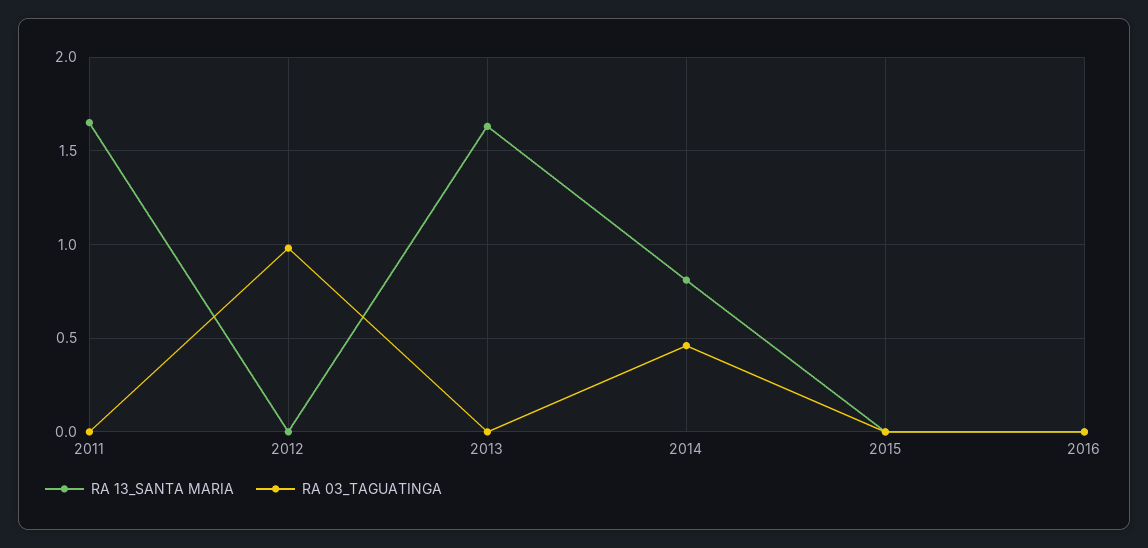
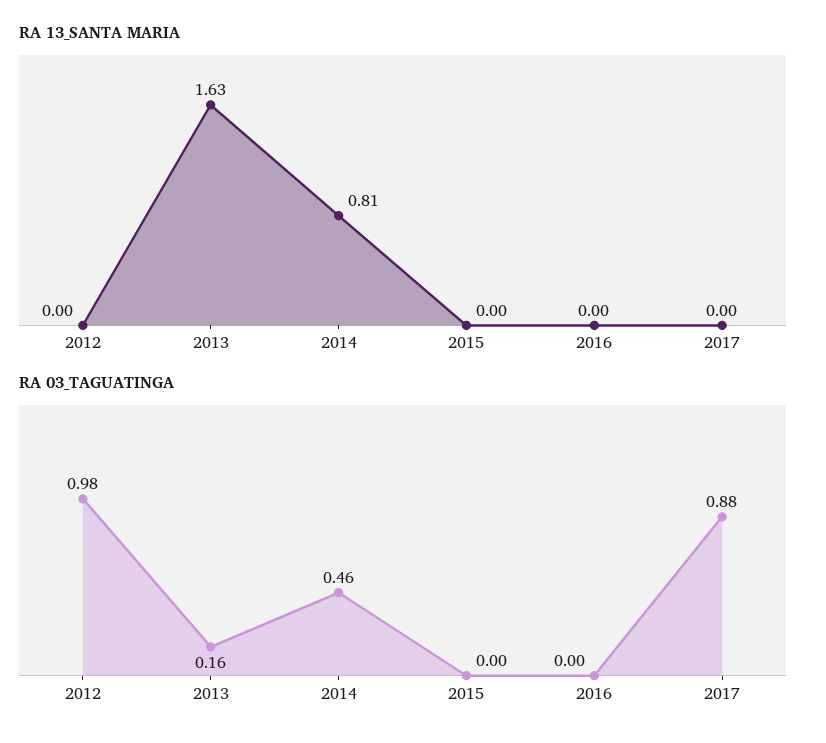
RA 13_SANTA MARIA, 2011: 1.65 -> none
RA 03_TAGUATINGA, 2011: 0 -> none
RA 03_TAGUATINGA, 2013: 0 -> 0.16
RA 13_SANTA MARIA, 2017: none -> 0
RA 03_TAGUATINGA, 2017: none -> 0.88

